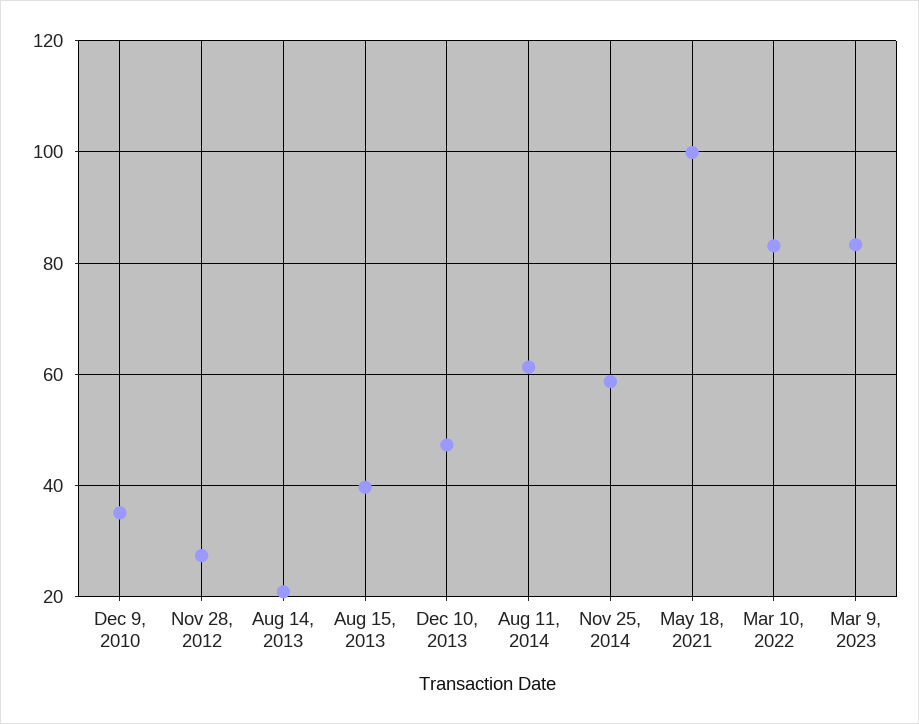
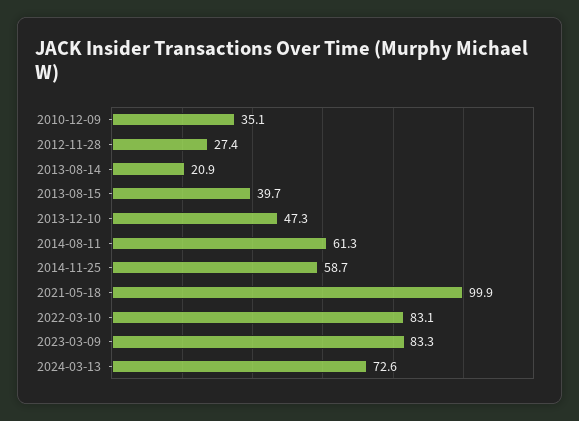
2024-03-13: none -> 72.6

